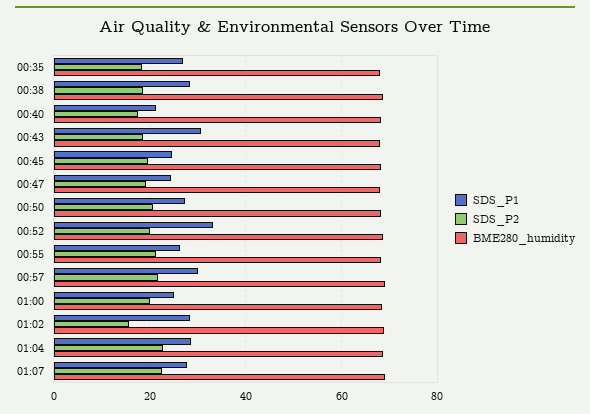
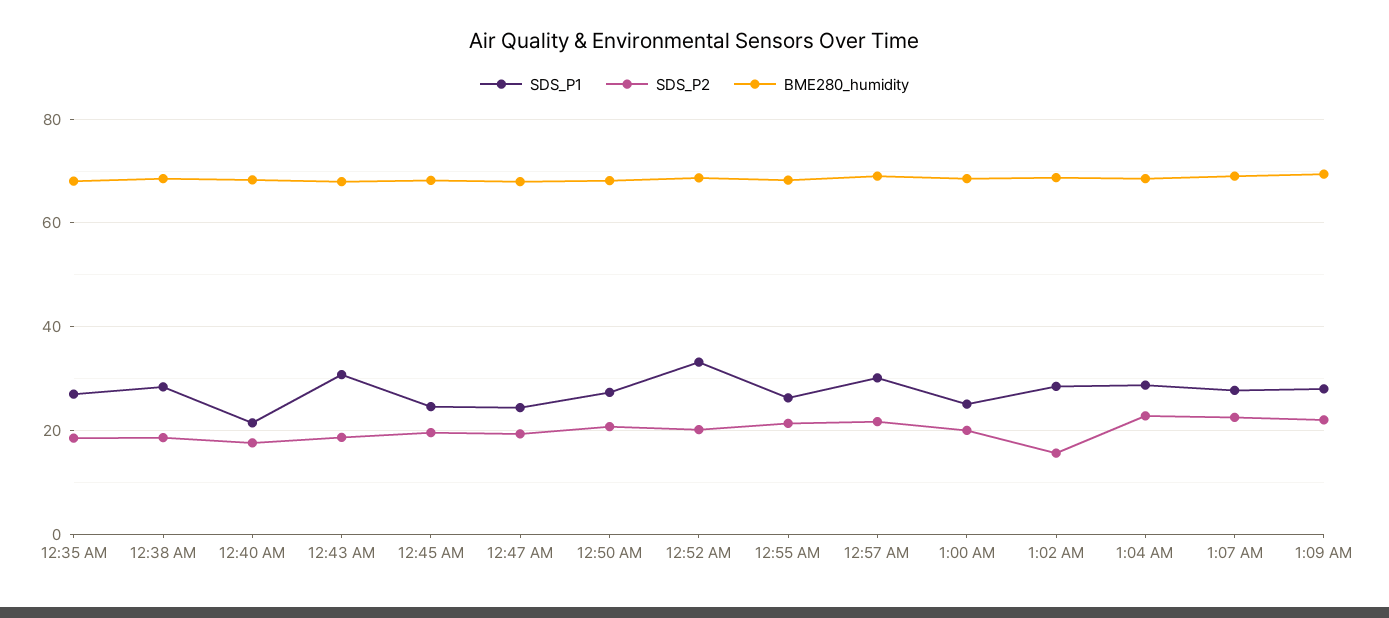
SDS_P1, 1:09 AM: none -> 28
SDS_P2, 1:09 AM: none -> 22
BME280_humidity, 1:09 AM: none -> 70

